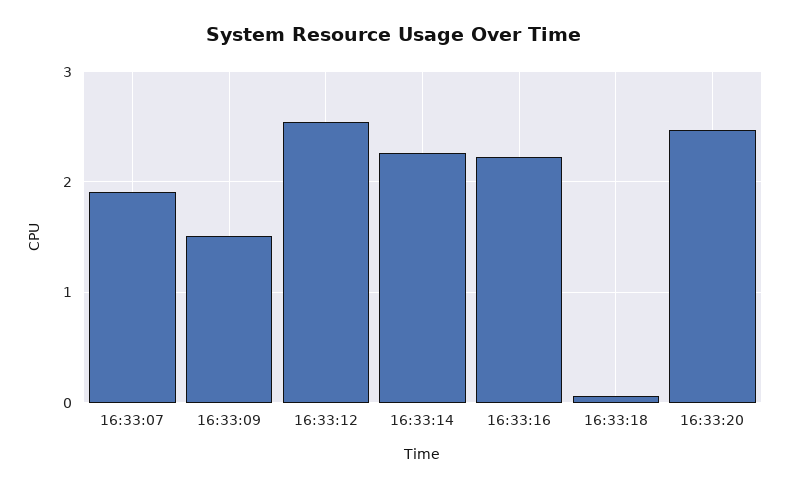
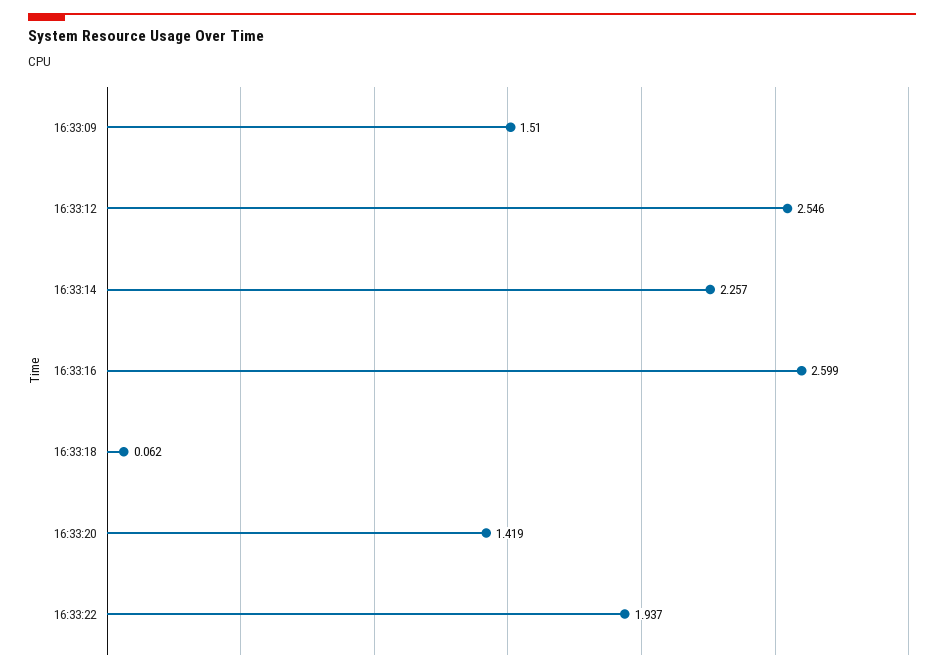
16:33:07: 1.9 -> none
16:33:16: 2.2 -> 2.599
16:33:20: 2.5 -> 1.419
16:33:22: none -> 1.937

